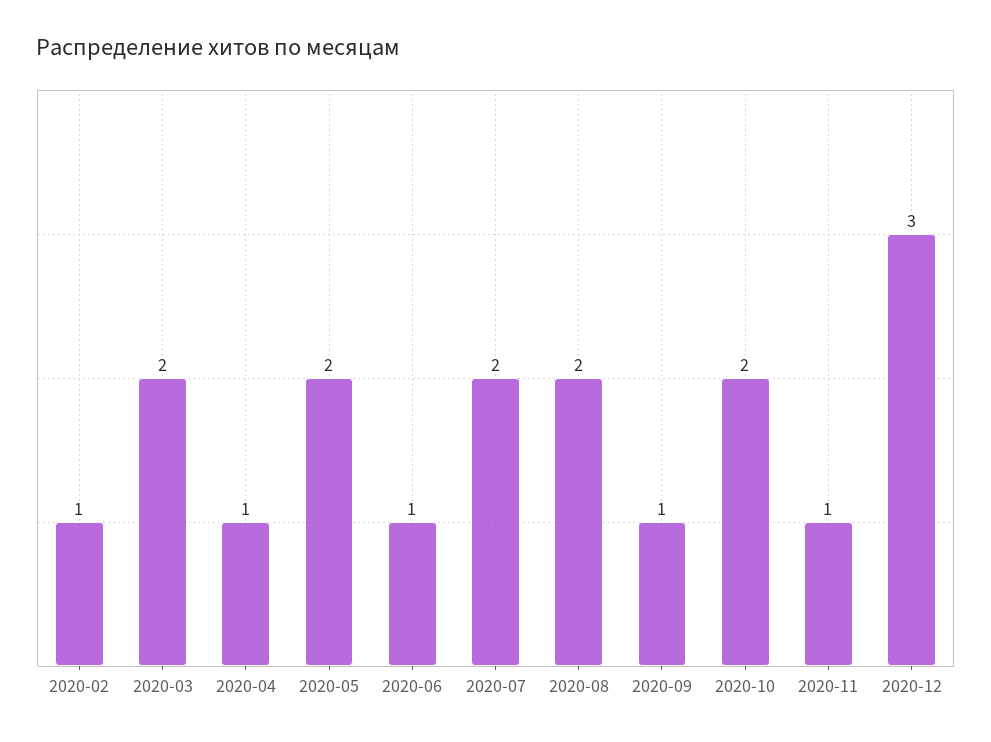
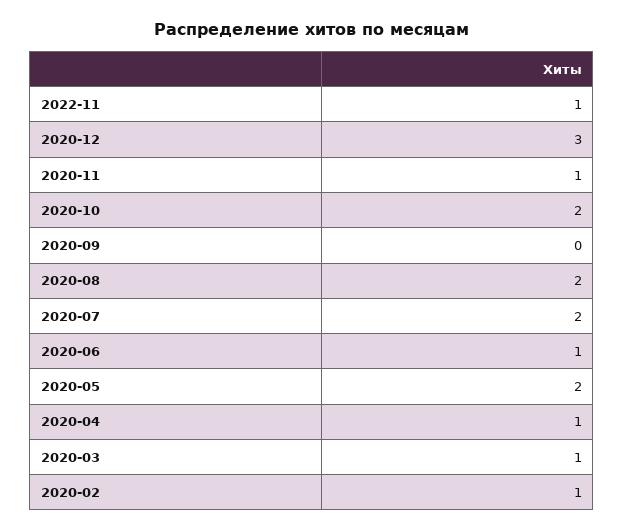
2020-03: 2 -> 1
2020-09: 1 -> 0
2022-11: none -> 1

